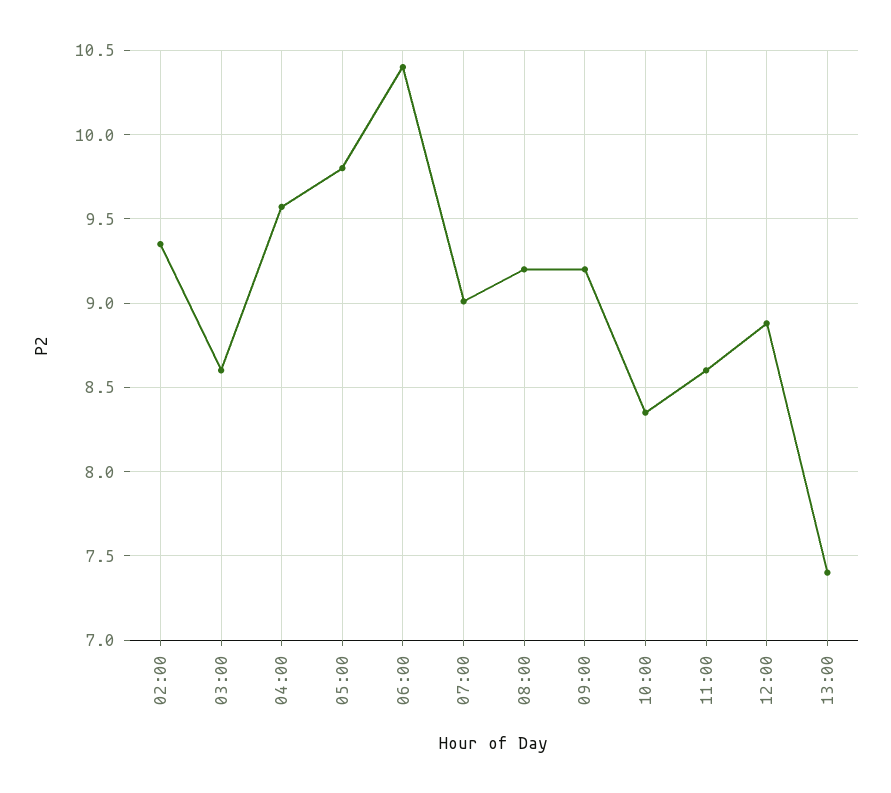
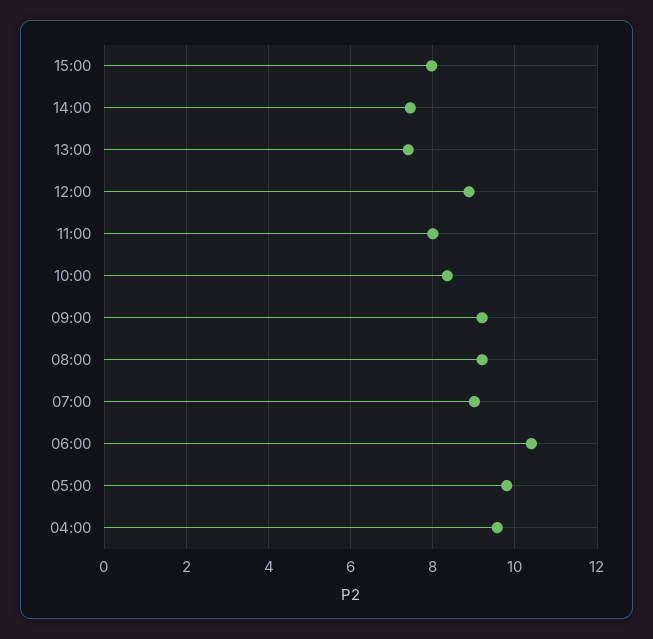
02:00: 9.35 -> none
03:00: 8.6 -> none
11:00: 8.6 -> 8
15:00: none -> 8
14:00: none -> 7.4

